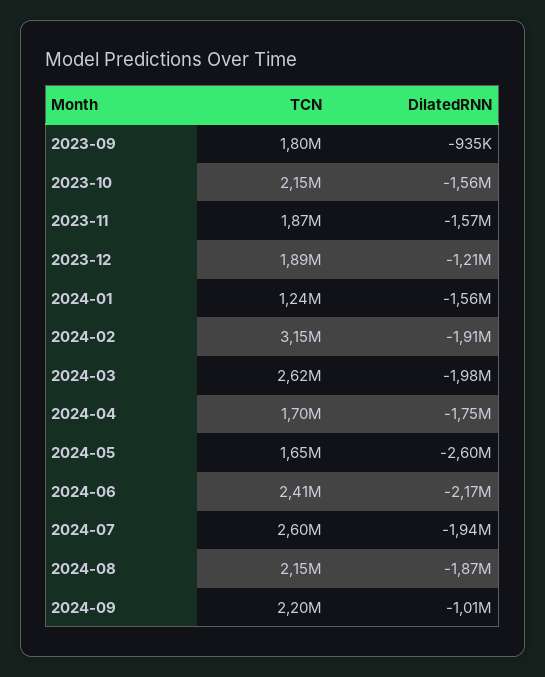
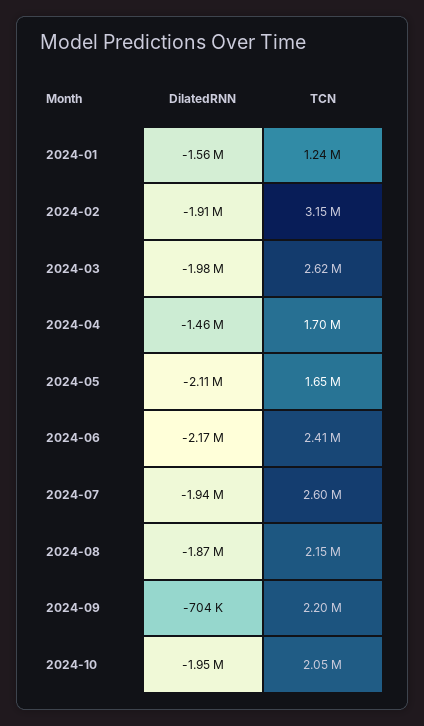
TCN, 2023-09: 1800000 -> none
DilatedRNN, 2023-09: -935000 -> none
TCN, 2023-10: 2150000 -> none
DilatedRNN, 2023-10: -1560000 -> none
TCN, 2023-11: 1870000 -> none
DilatedRNN, 2023-11: -1570000 -> none
TCN, 2023-12: 1890000 -> none
DilatedRNN, 2023-12: -1210000 -> none
DilatedRNN, 2024-04: -1750000 -> -1460000
DilatedRNN, 2024-05: -2600000 -> -2110000
DilatedRNN, 2024-09: -1010000 -> -704000
DilatedRNN, 2024-10: none -> -1950000
TCN, 2024-10: none -> 2050000

